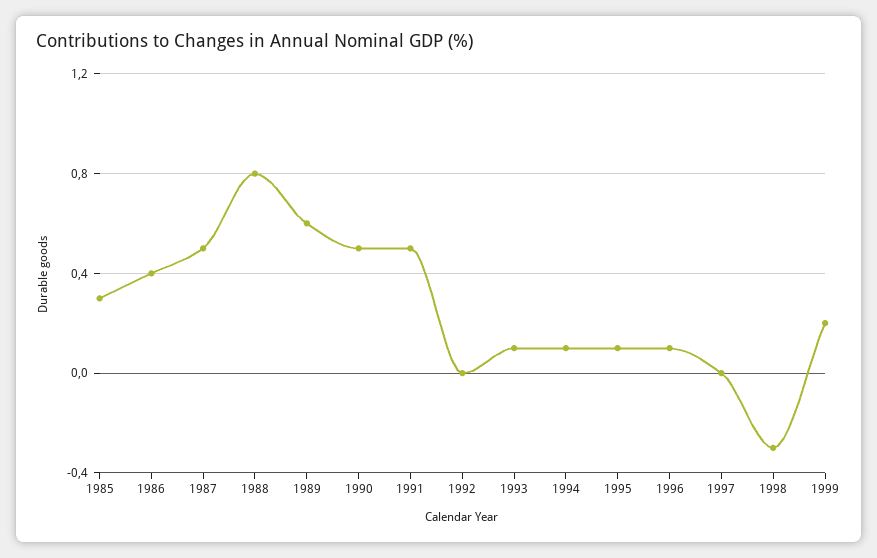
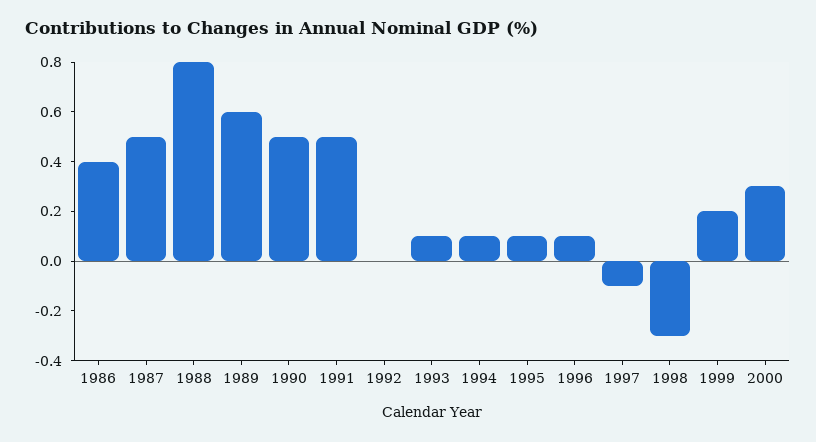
1985: 0.3 -> none
1997: 0 -> -0.1
2000: none -> 0.3

